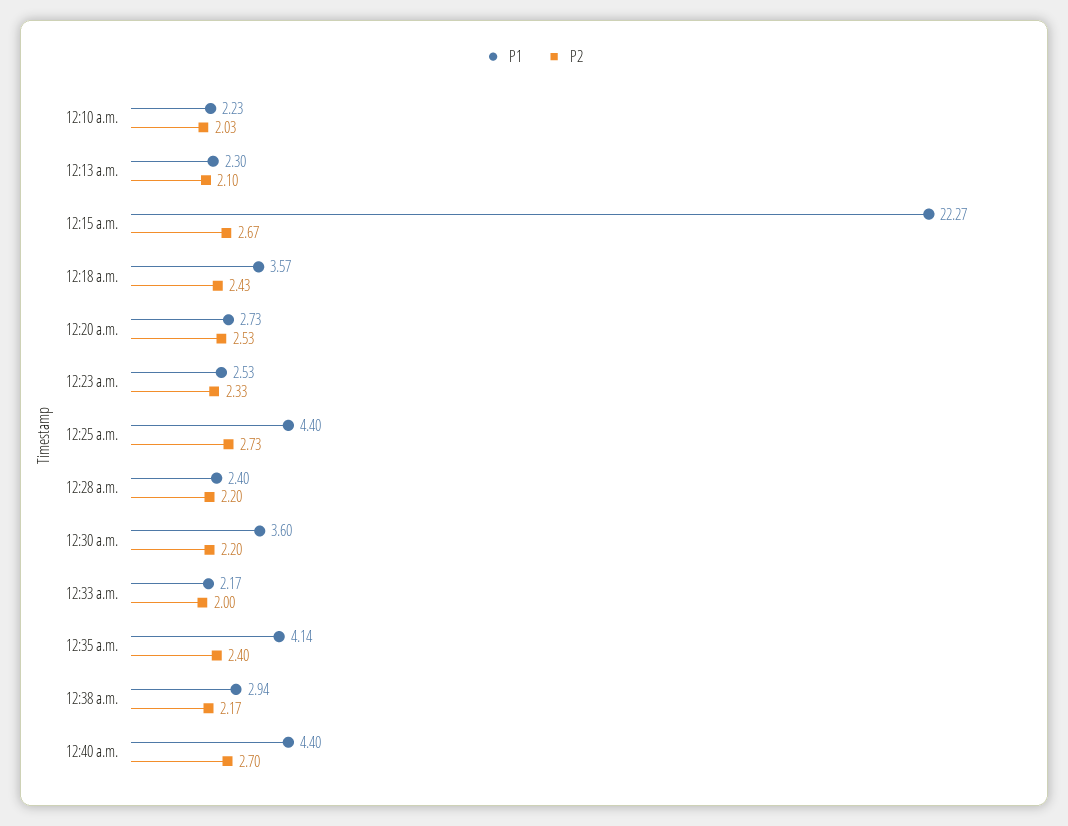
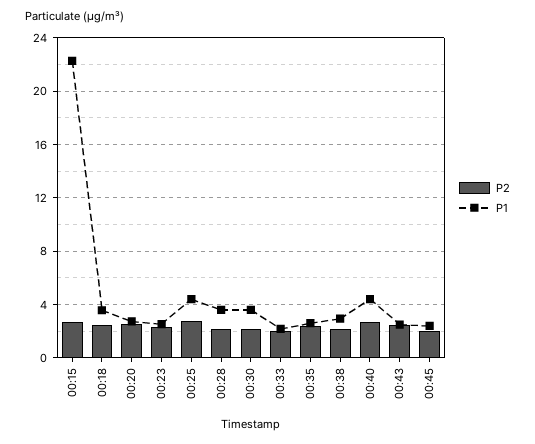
P1, 12:10 a.m.: 2.23 -> none
P2, 12:10 a.m.: 2.03 -> none
P1, 12:13 a.m.: 2.3 -> none
P2, 12:13 a.m.: 2.1 -> none
P1, 12:28 a.m.: 2.4 -> 3.5
P1, 12:35 a.m.: 4.14 -> 2.5
P2, 00:43: none -> 2.5
P1, 00:43: none -> 2.5
P2, 00:45: none -> 2
P1, 00:45: none -> 2.5

